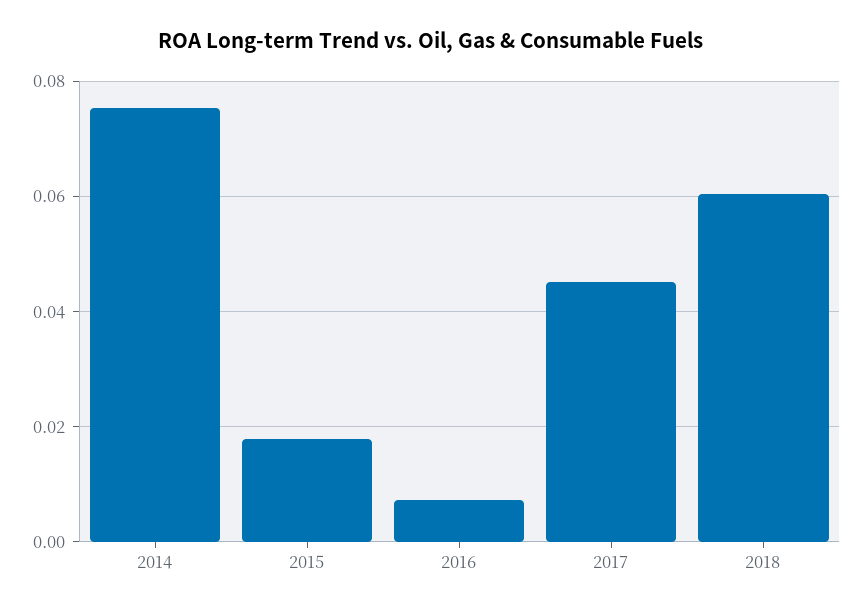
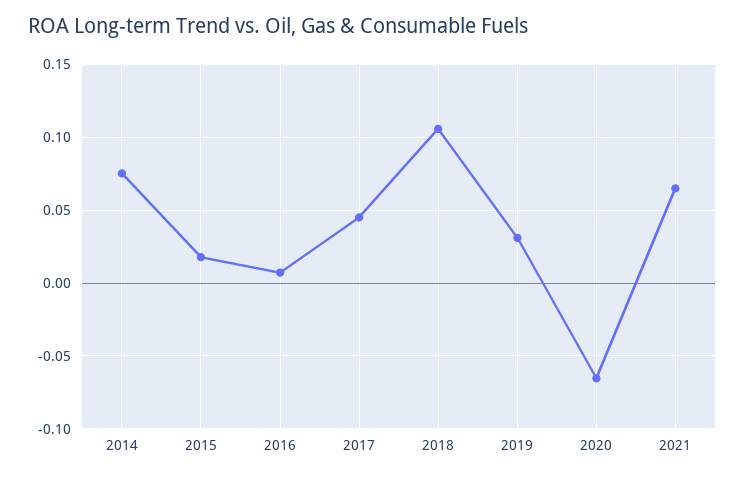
2018: 0.06 -> 0.105
2019: none -> 0.03
2020: none -> -0.065
2021: none -> 0.065

